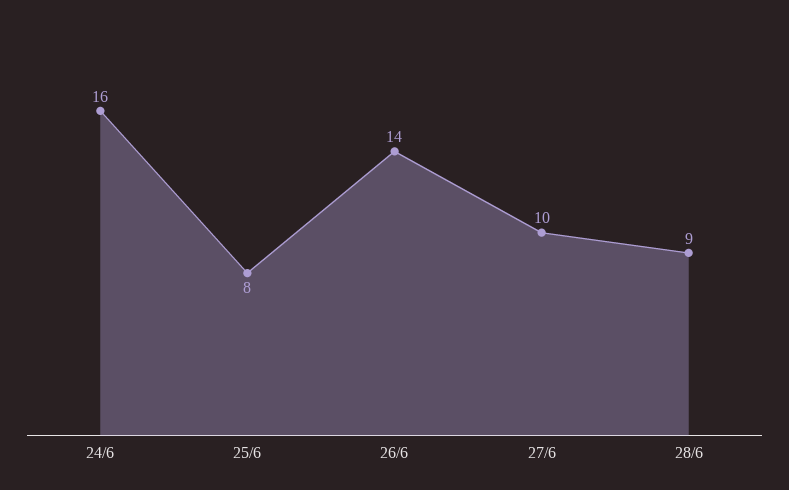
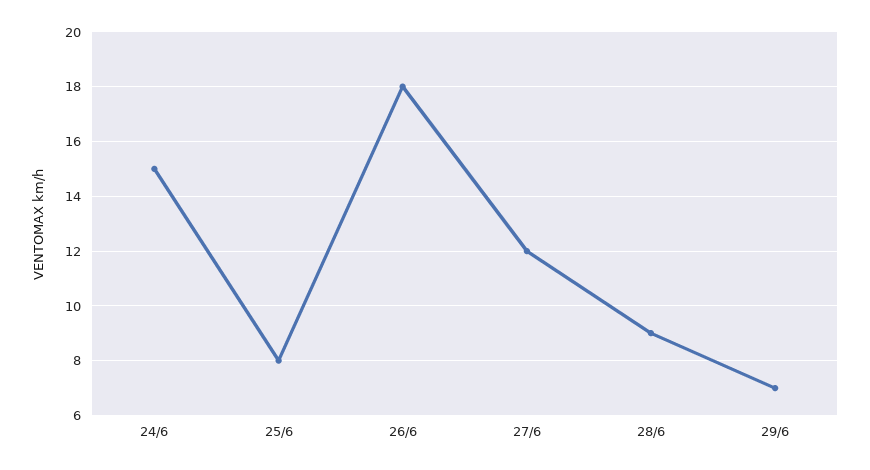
24/6: 16 -> 15
26/6: 14 -> 18
27/6: 10 -> 12
29/6: none -> 7

